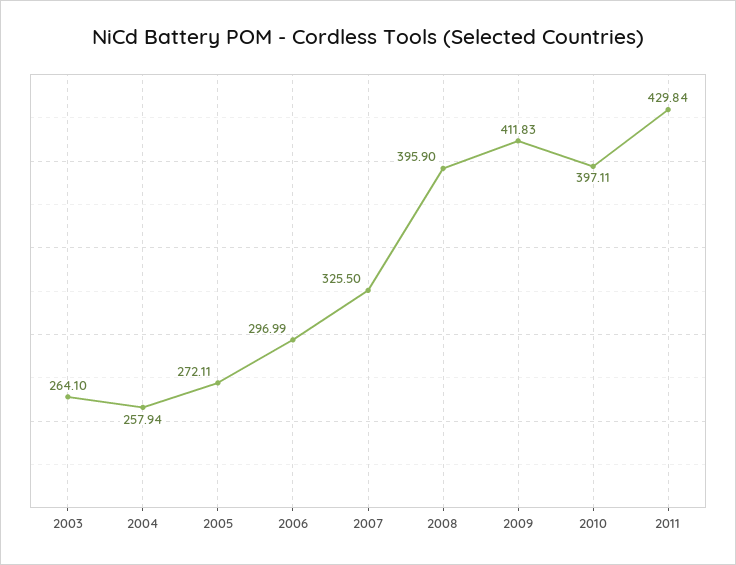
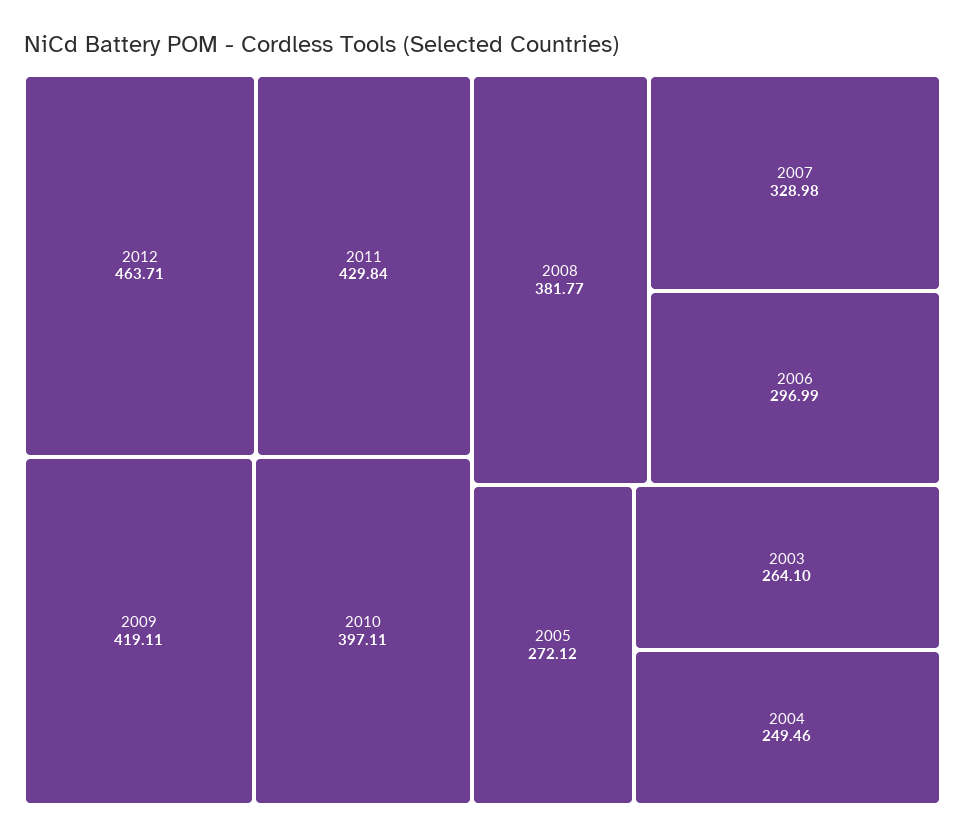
2004: 257.94 -> 249.46
2005: 272.11 -> 272.12
2007: 325.5 -> 328.98
2008: 395.9 -> 381.77
2009: 411.83 -> 419.11
2012: none -> 463.71

